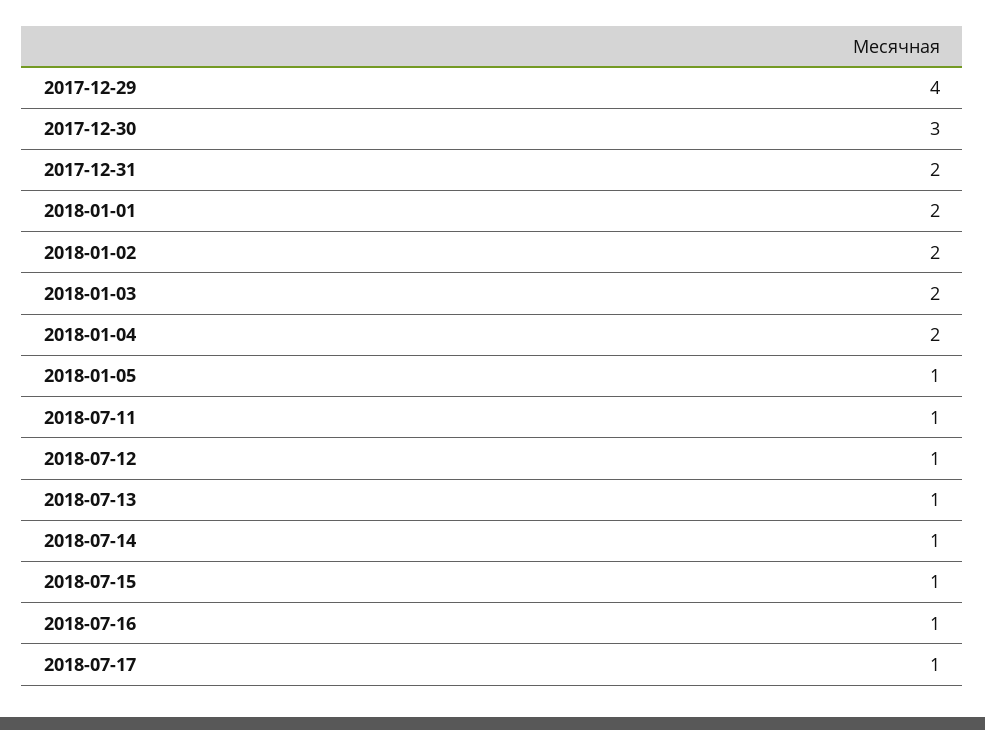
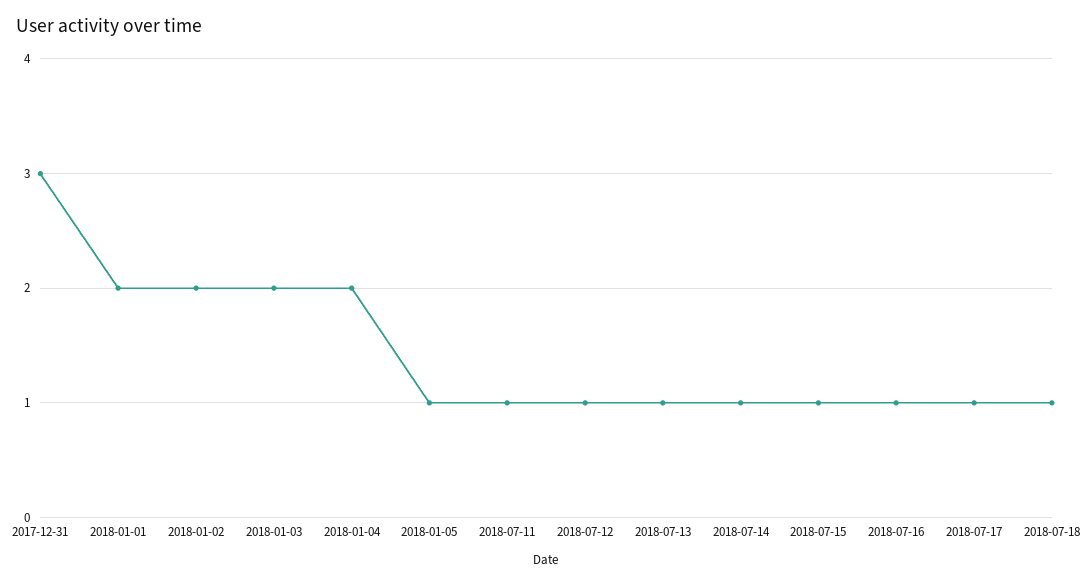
2017-12-29: 4 -> none
2017-12-30: 3 -> none
2017-12-31: 2 -> 3
2018-07-18: none -> 1

